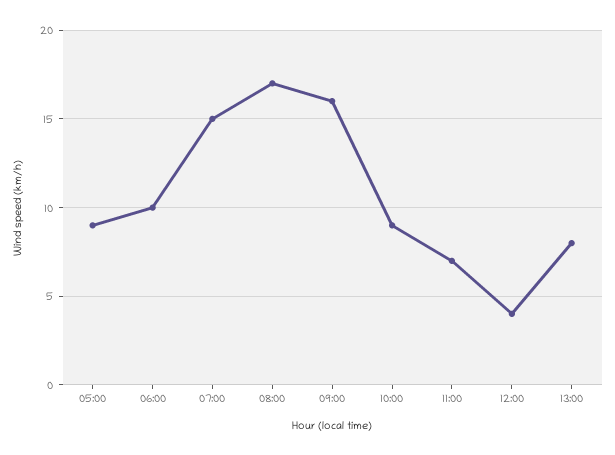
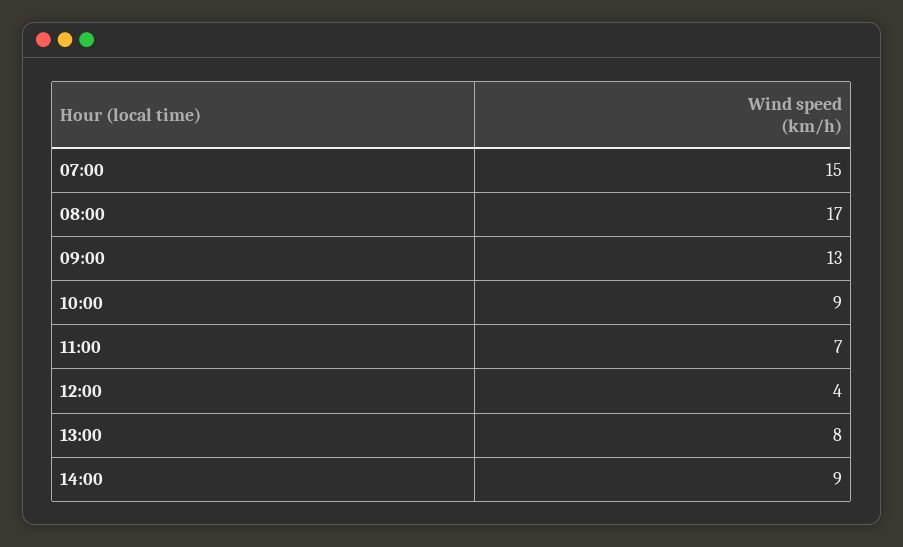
05:00: 9 -> none
06:00: 10 -> none
09:00: 16 -> 13
14:00: none -> 9

